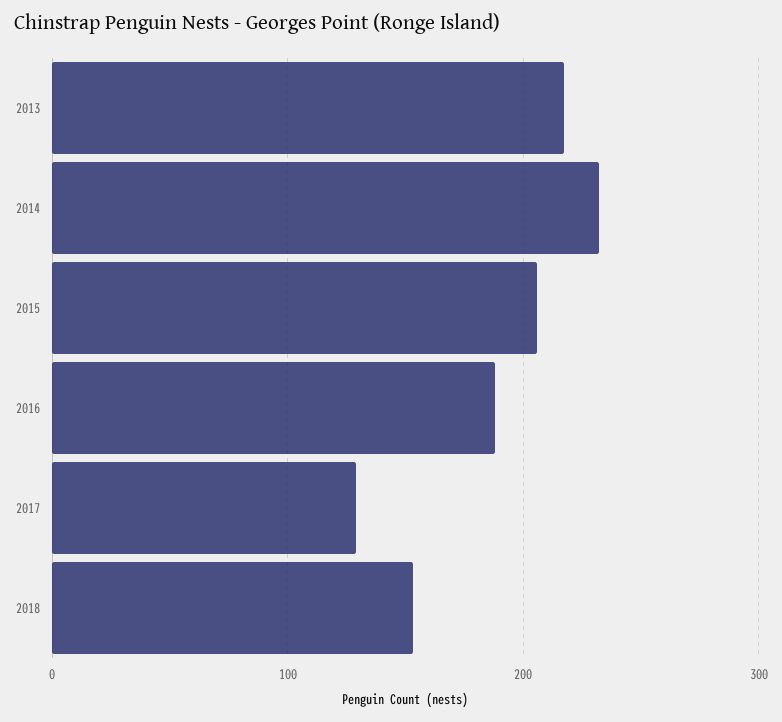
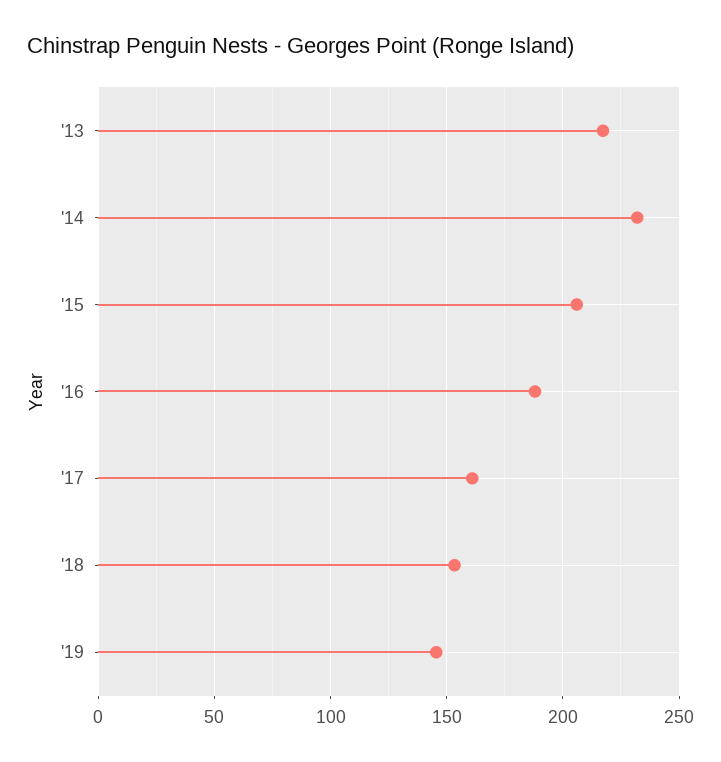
2017: 130 -> 160
'19: none -> 145

